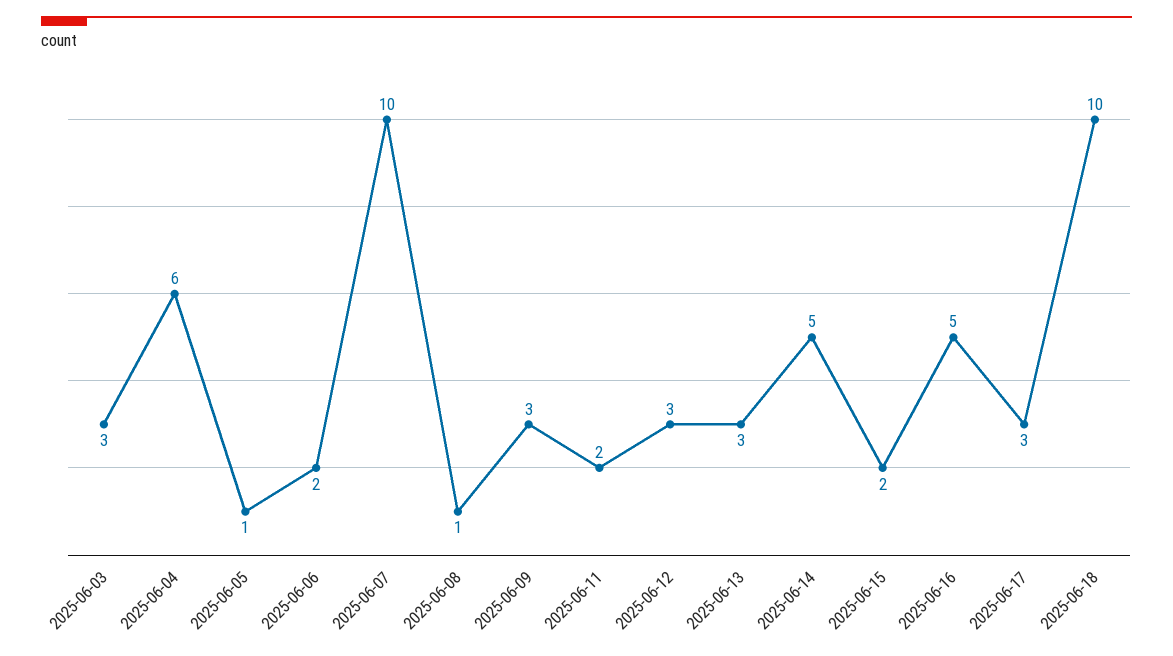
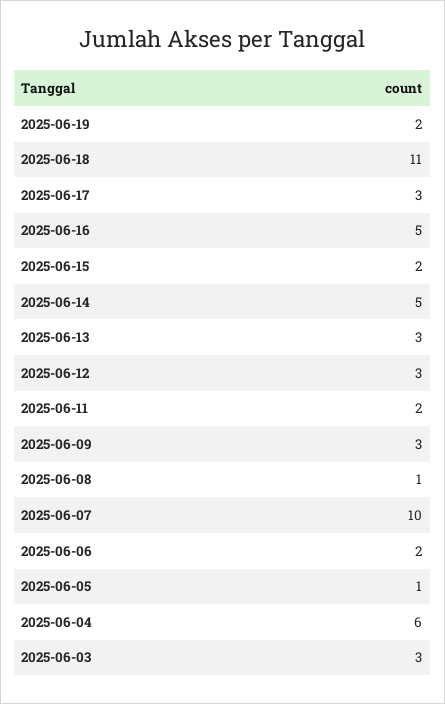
2025-06-18: 10 -> 11
2025-06-19: none -> 2

